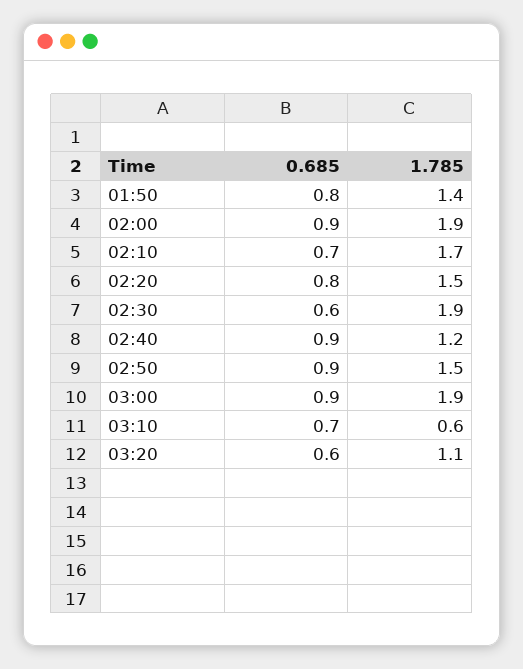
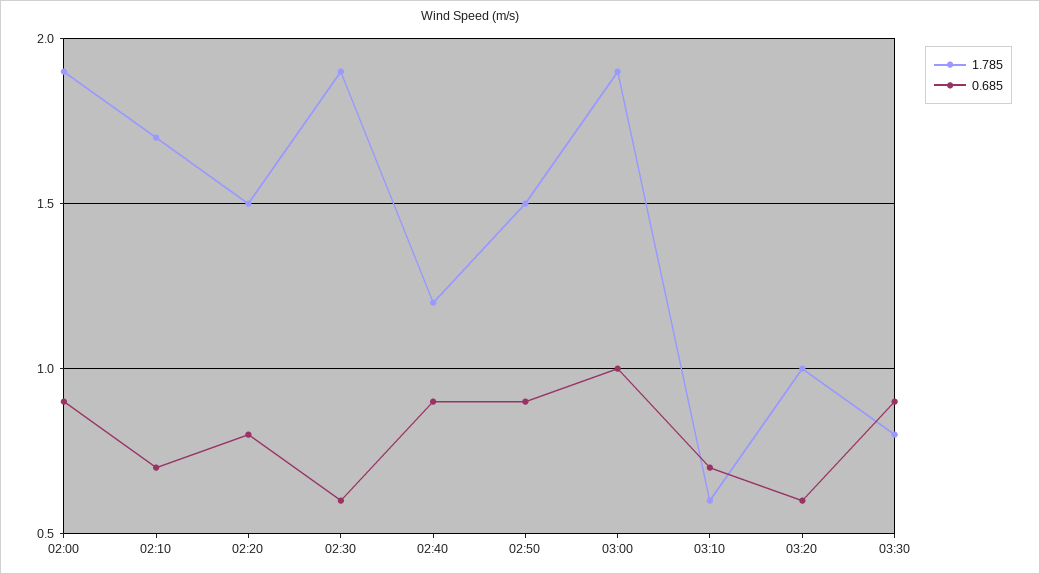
0.685, 01:50: 0.8 -> none
1.785, 01:50: 1.4 -> none
0.685, 03:00: 0.9 -> 1
1.785, 03:20: 1.1 -> 1
1.785, 03:30: none -> 0.8
0.685, 03:30: none -> 0.9

